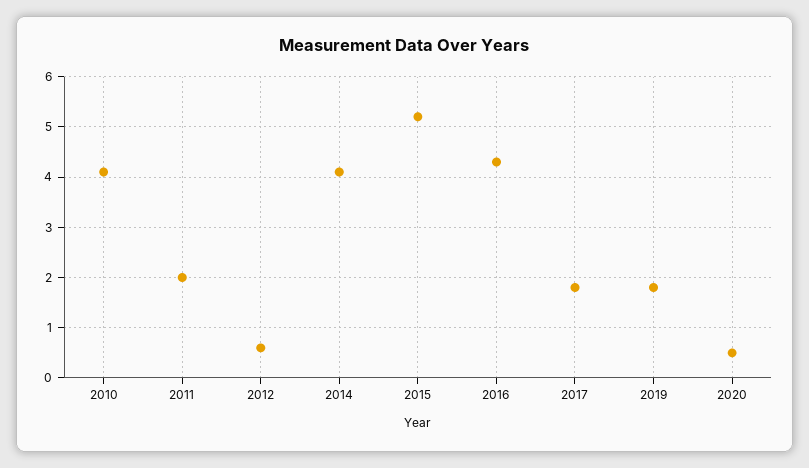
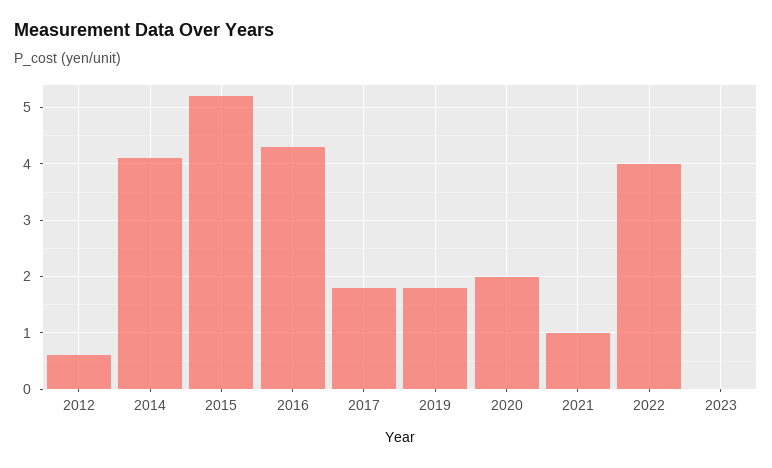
2010: 4 -> none
2011: 2 -> none
2020: 0.5 -> 2
2021: none -> 1
2022: none -> 4
2023: none -> 0

